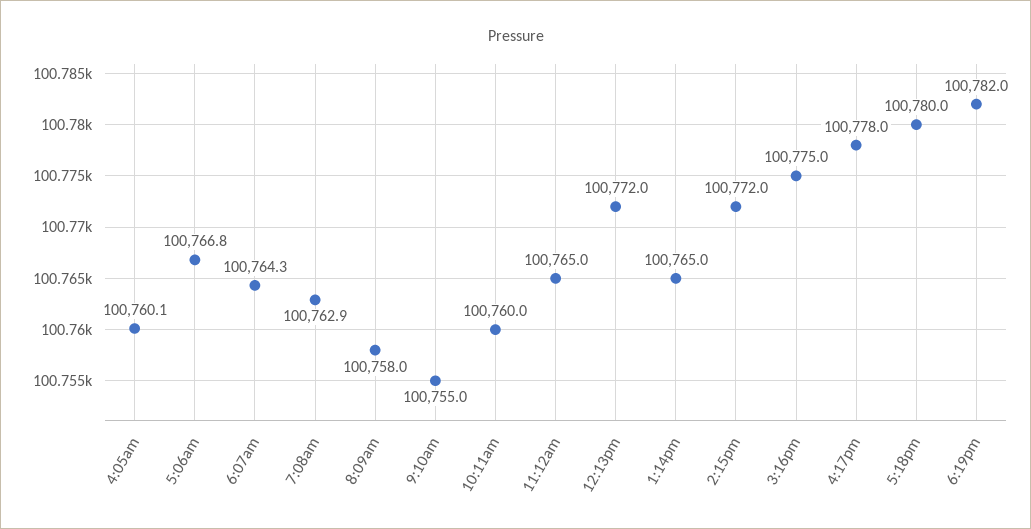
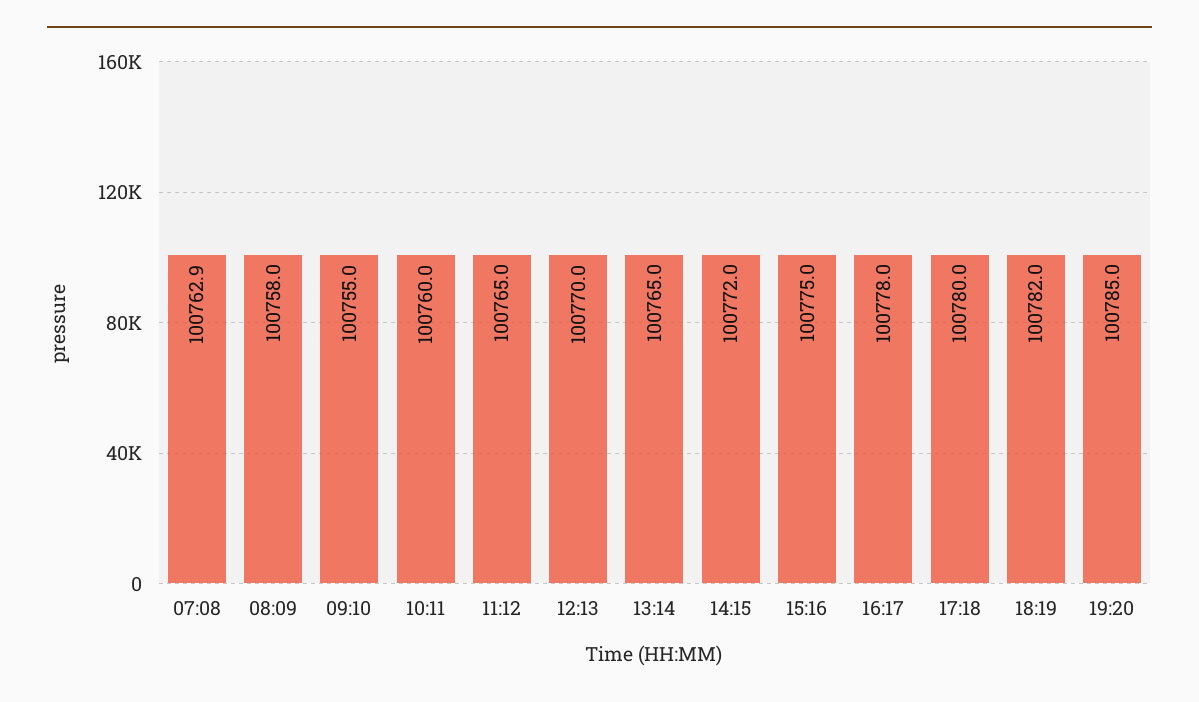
4:05am: 100760.1 -> none
5:06am: 100766.8 -> none
6:07am: 100764.3 -> none
12:13pm: 100772 -> 100770
19:20: none -> 100785

